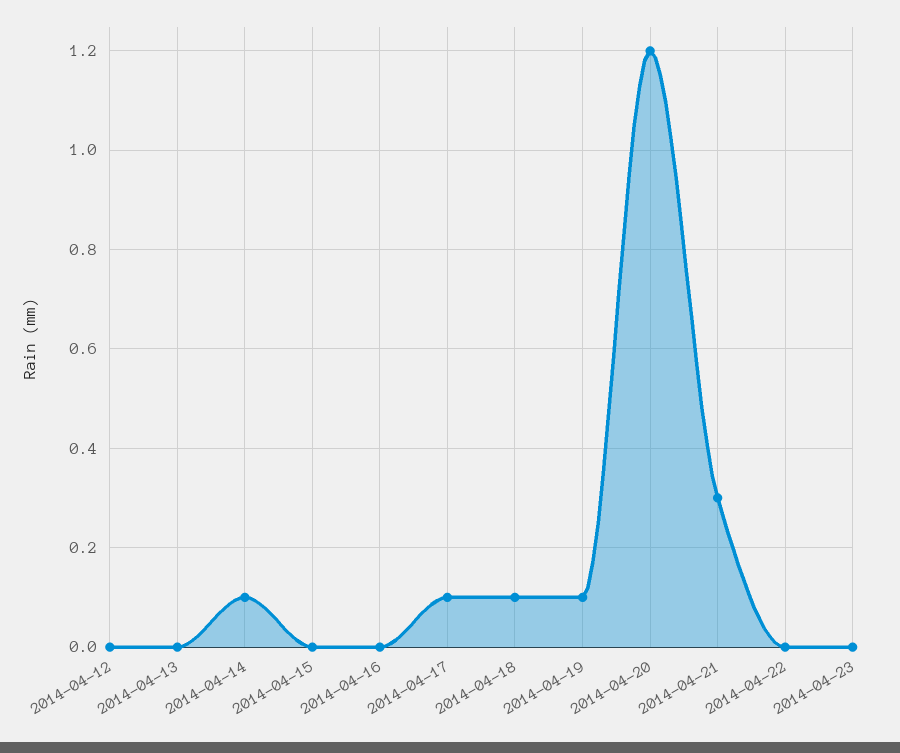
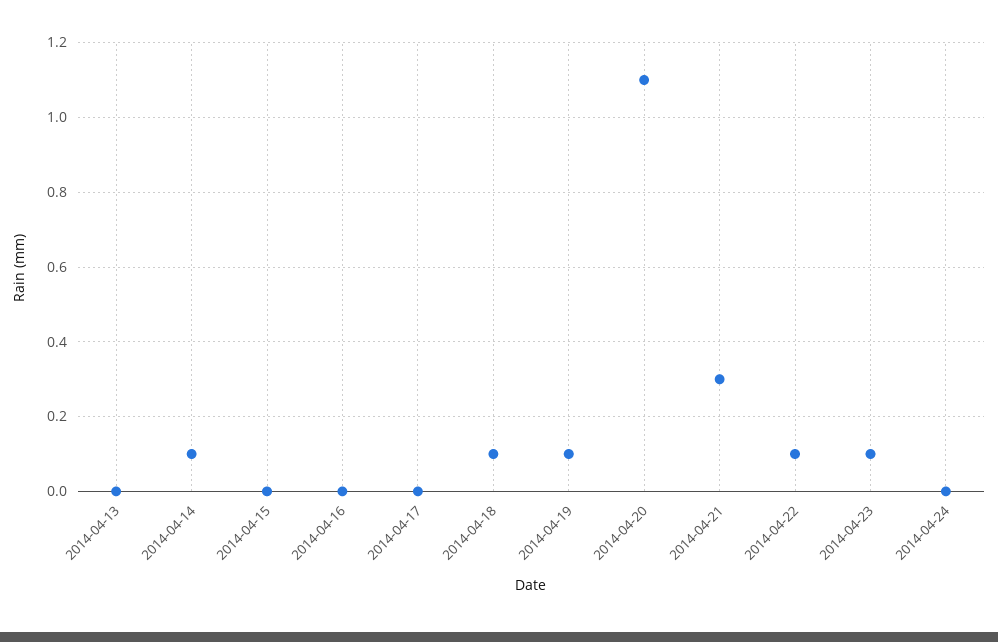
2014-04-12: 0 -> none
2014-04-17: 0.1 -> 0
2014-04-20: 1.2 -> 1.1
2014-04-22: 0 -> 0.1
2014-04-23: 0 -> 0.1
2014-04-24: none -> 0

